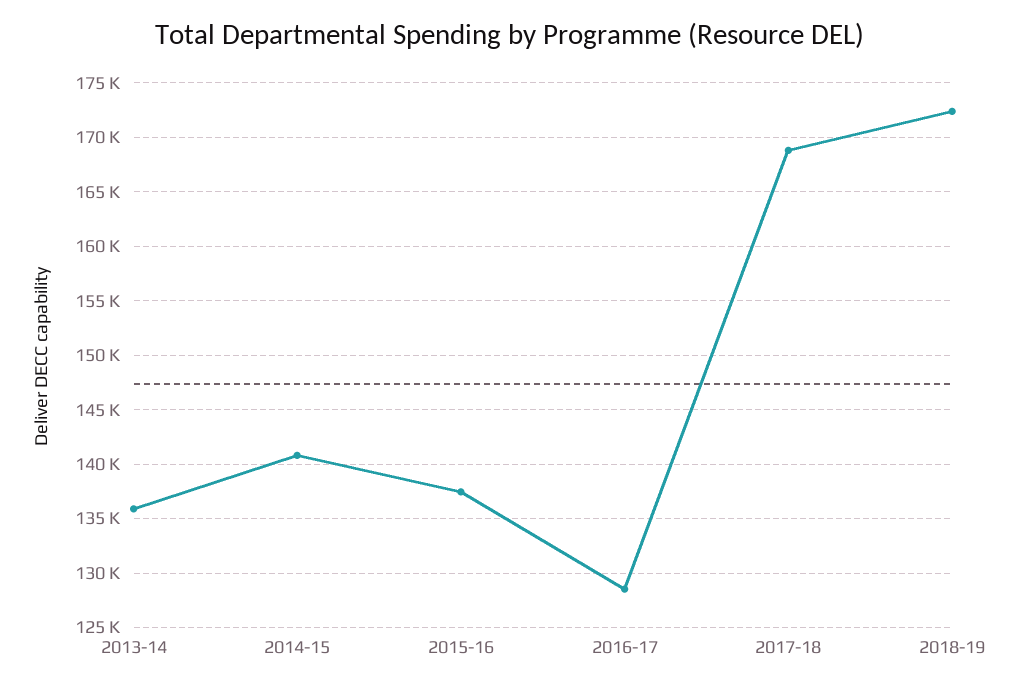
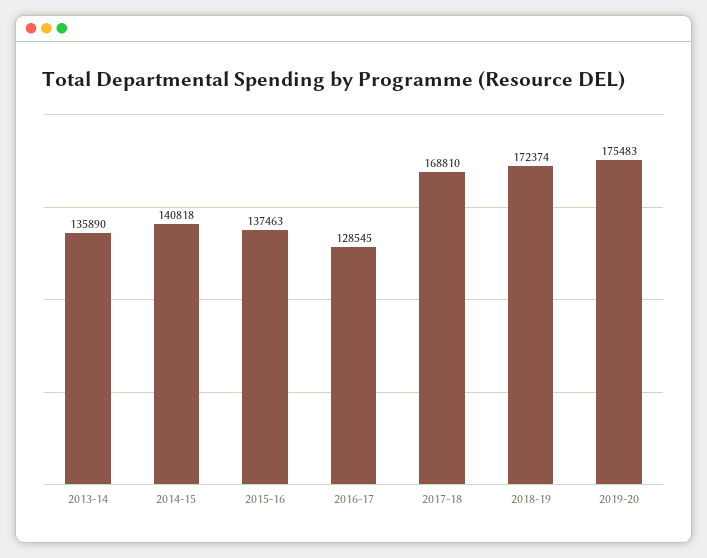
2019-20: none -> 175483

